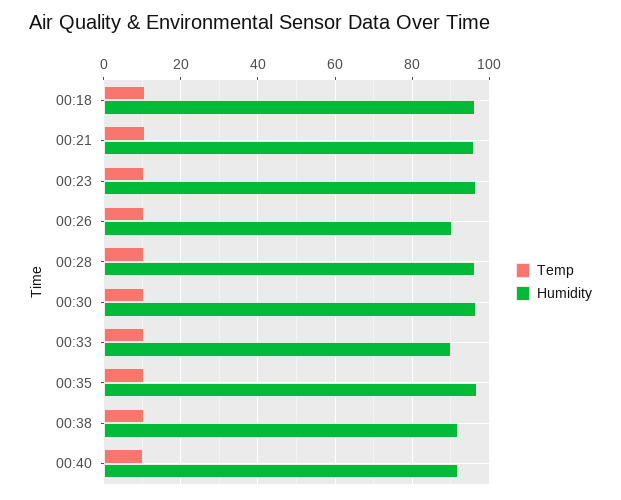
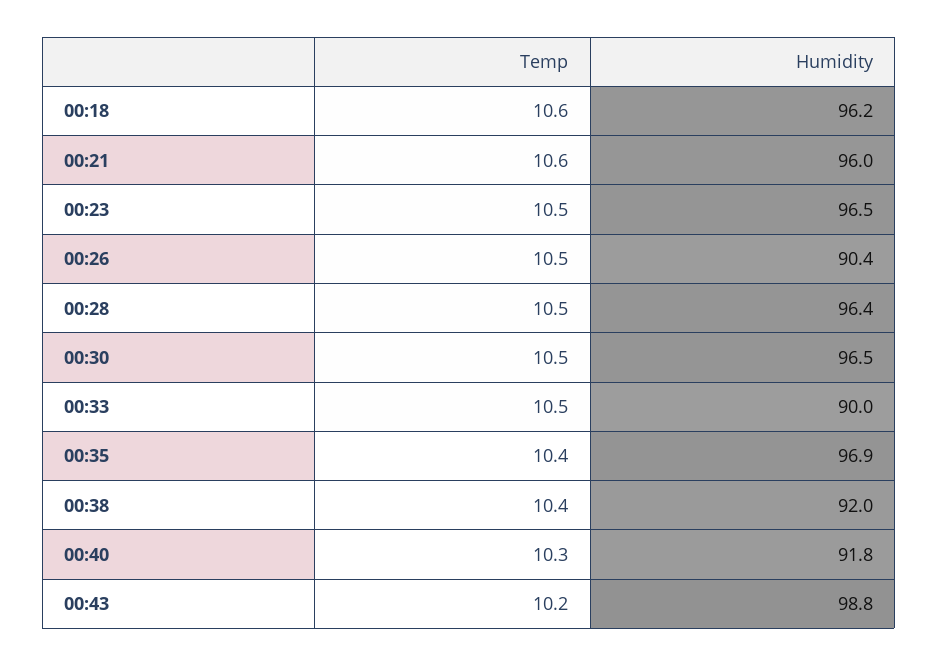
Temp, 00:43: none -> 10.2
Humidity, 00:43: none -> 98.8

